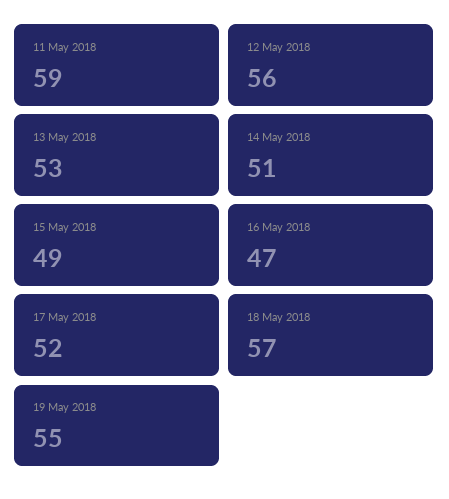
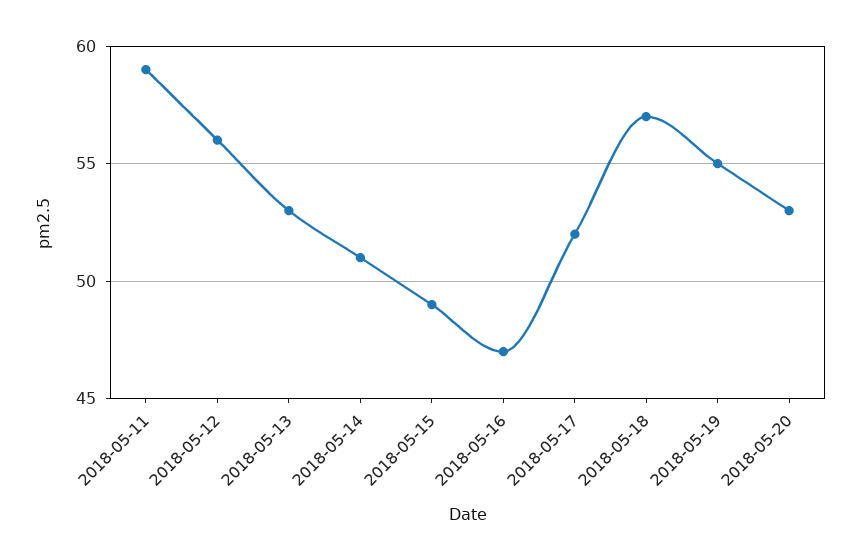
2018-05-20: none -> 53

